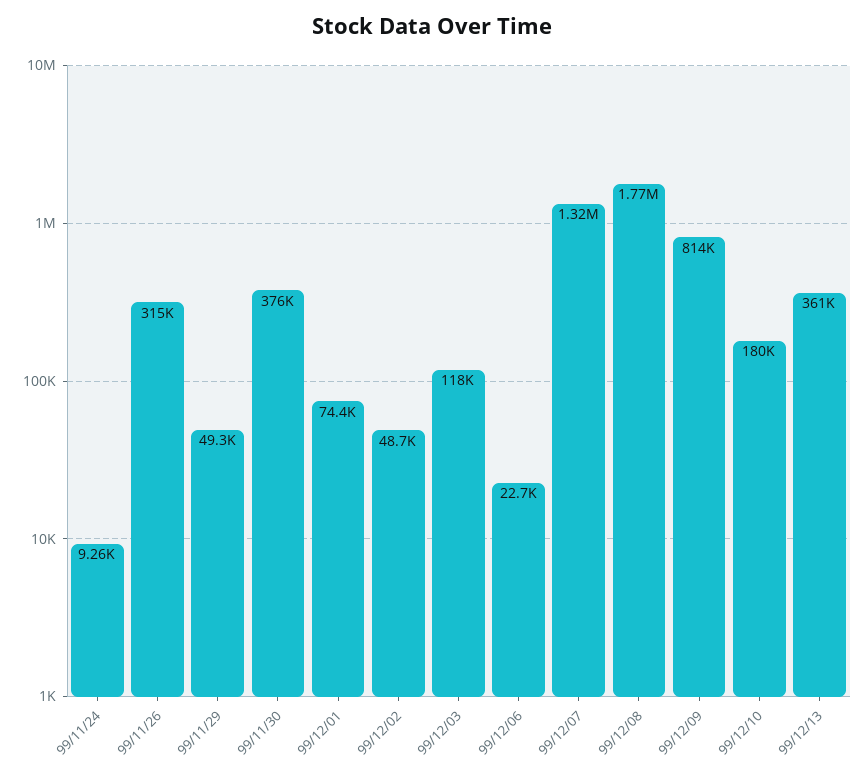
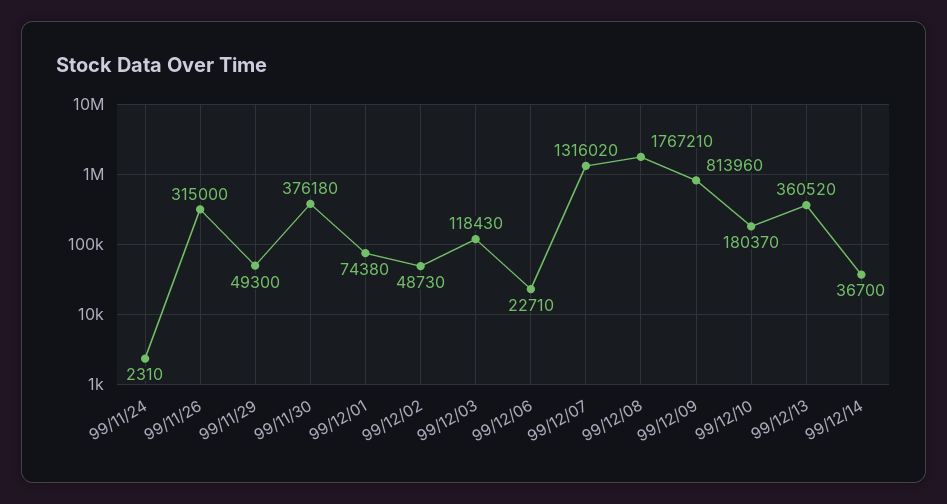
99/11/24: 9260 -> 2310
99/12/14: none -> 36700

